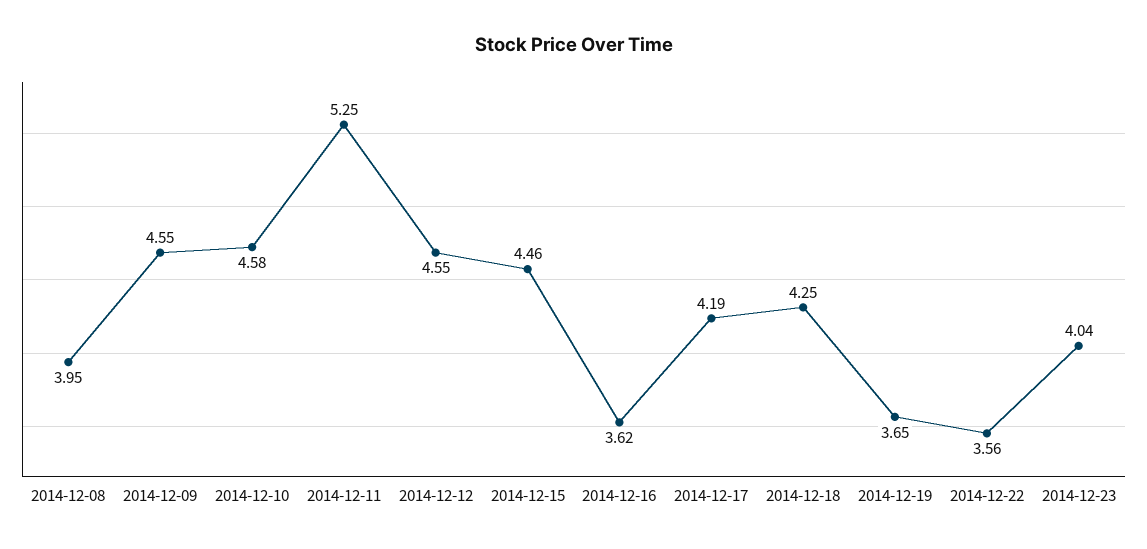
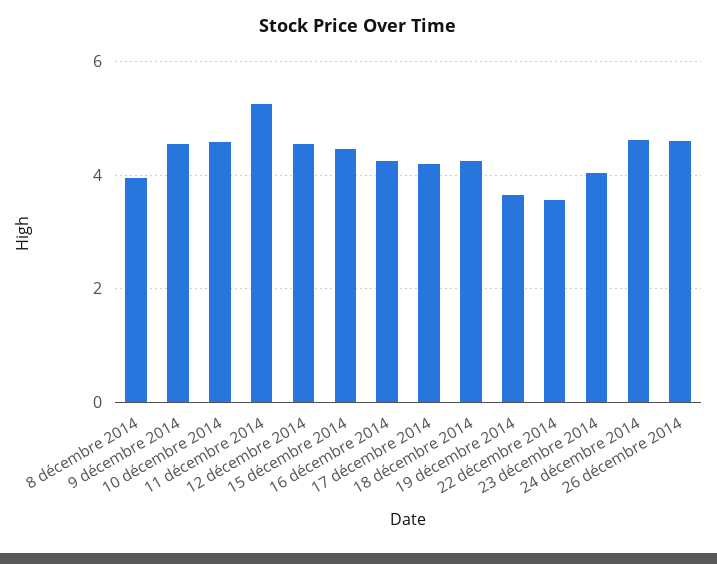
2014-12-16: 3.62 -> 4.2
24 décembre 2014: none -> 4.6
26 décembre 2014: none -> 4.6

